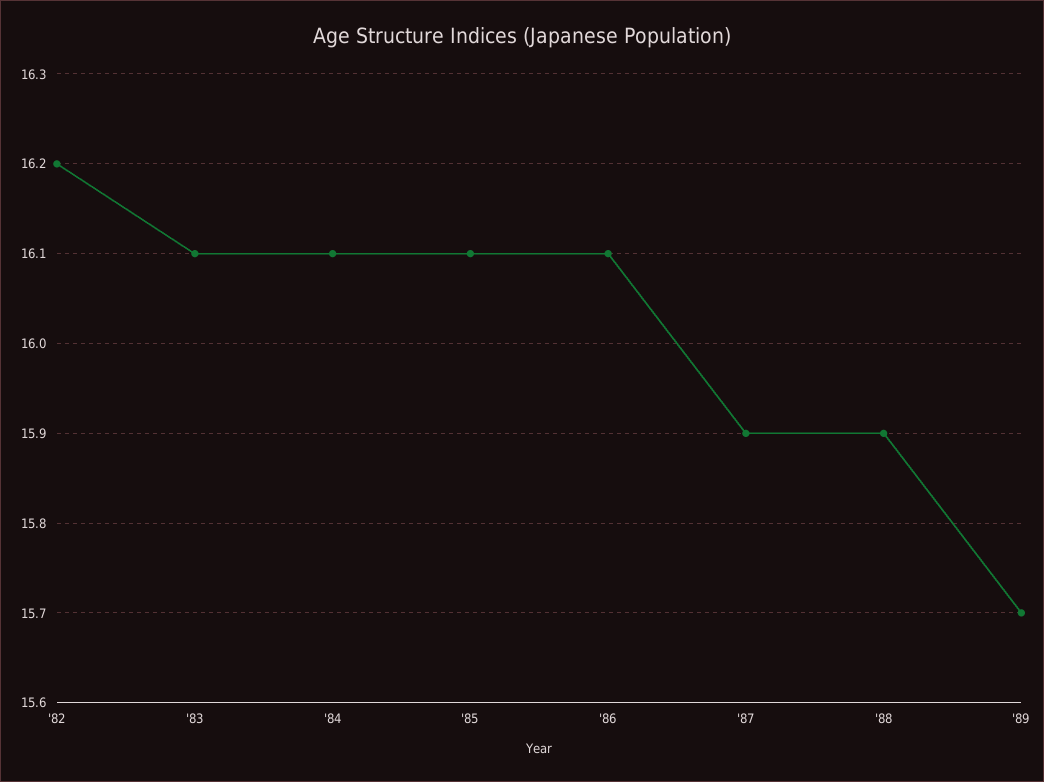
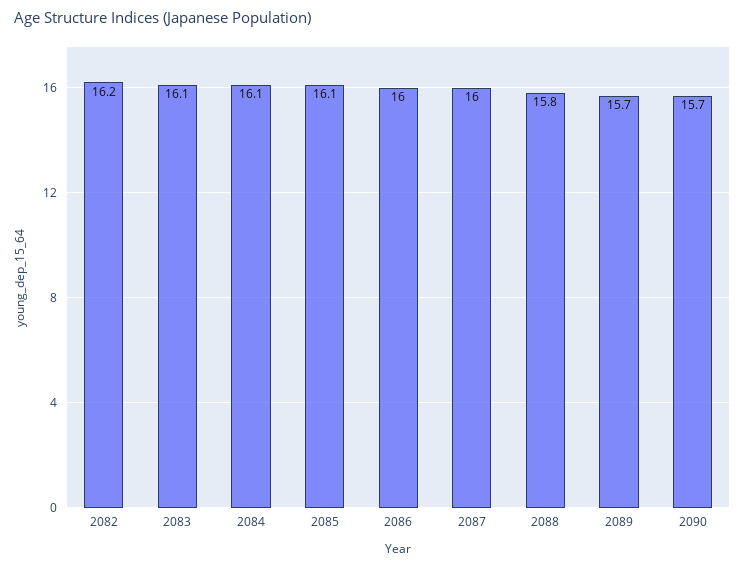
'86: 16.1 -> 16
'87: 15.9 -> 16
'88: 15.9 -> 15.8
2090: none -> 15.7

